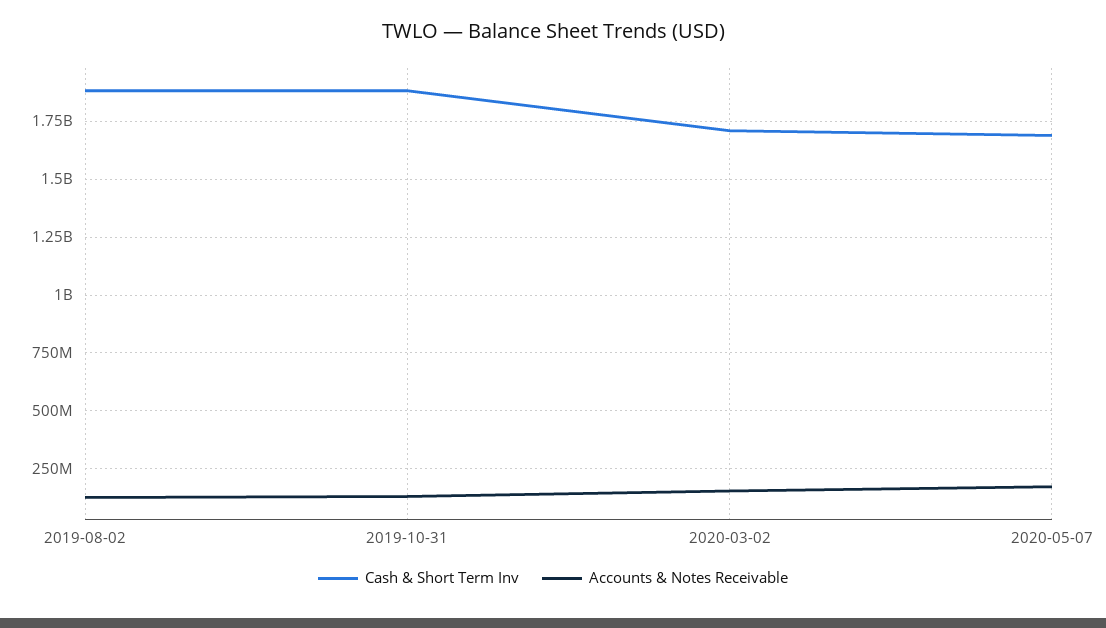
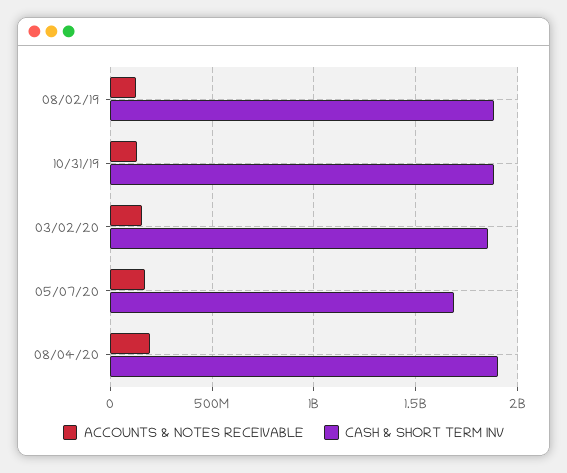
Cash & Short Term Inv, 2020-03-02: 1700000000 -> 1850000000
Accounts & Notes Receivable, 08/04/20: none -> 200000000
Cash & Short Term Inv, 08/04/20: none -> 1900000000

